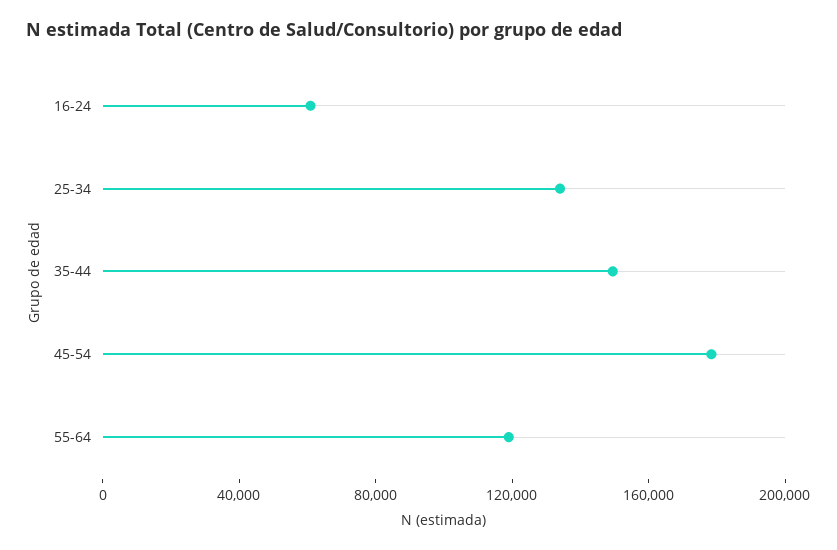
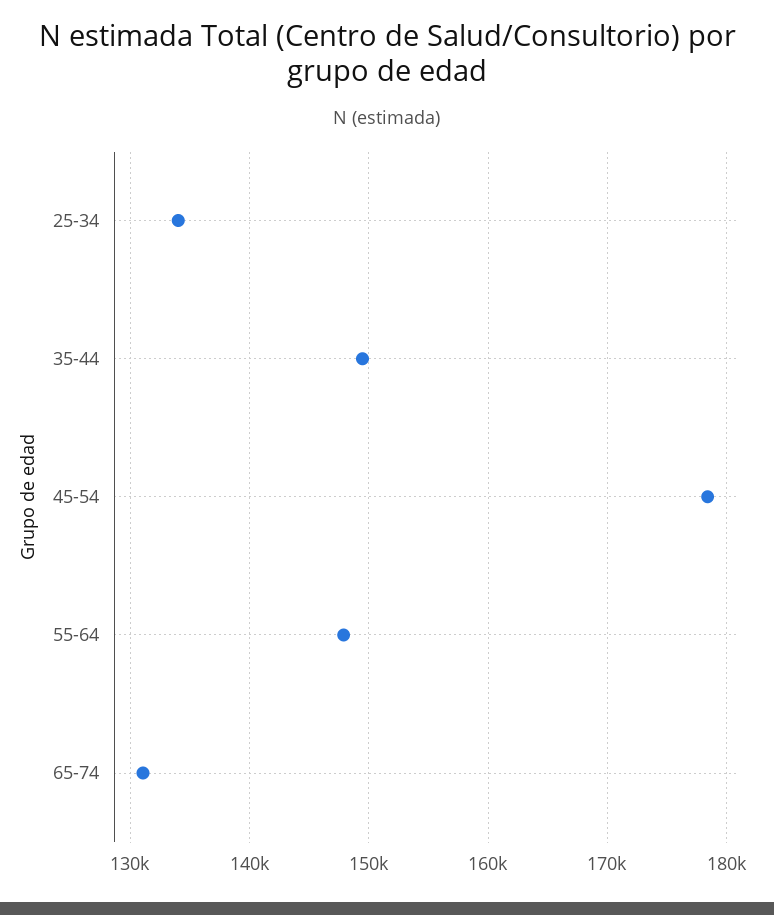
16-24: 60000 -> none
55-64: 120000 -> 148000
65-74: none -> 131000

